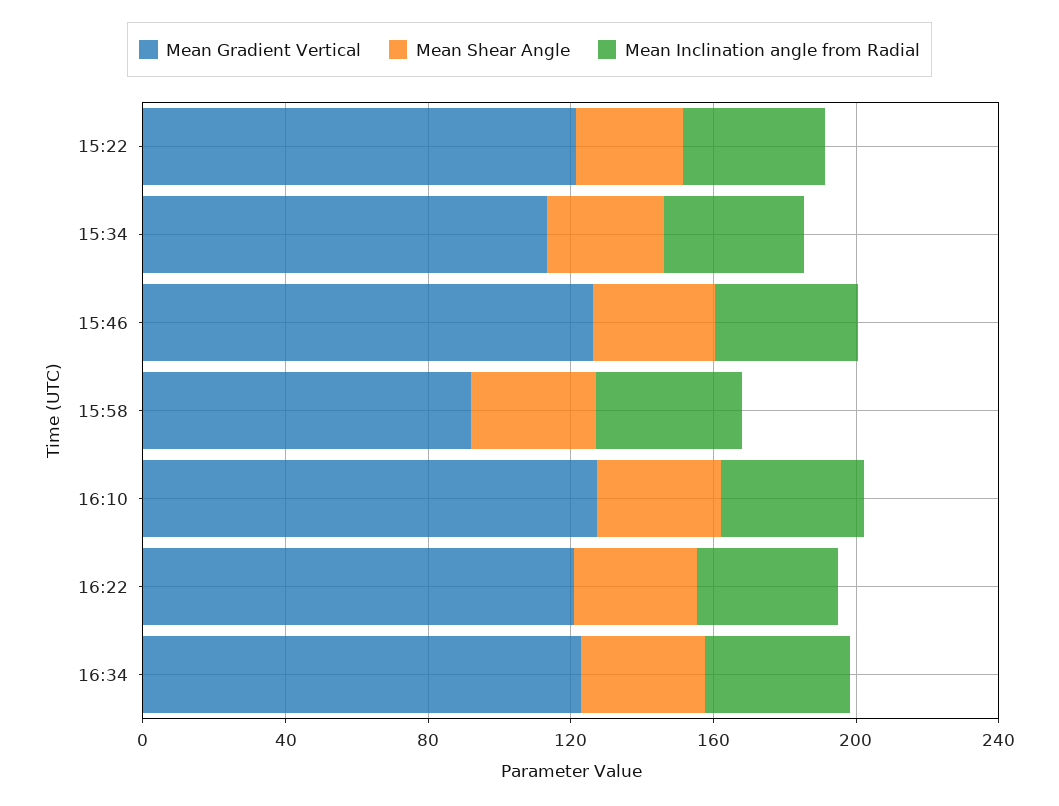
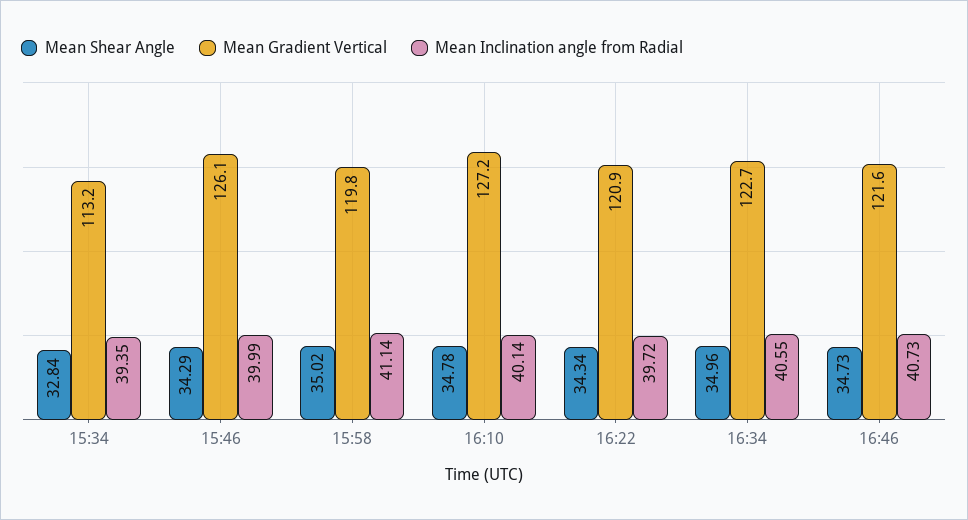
Mean Gradient Vertical, 15:22: 120 -> none
Mean Shear Angle, 15:22: 30 -> none
Mean Inclination angle from Radial, 15:22: 40 -> none
Mean Gradient Vertical, 15:58: 90 -> 119.8
Mean Shear Angle, 16:46: none -> 34.73
Mean Gradient Vertical, 16:46: none -> 121.6
Mean Inclination angle from Radial, 16:46: none -> 40.73

